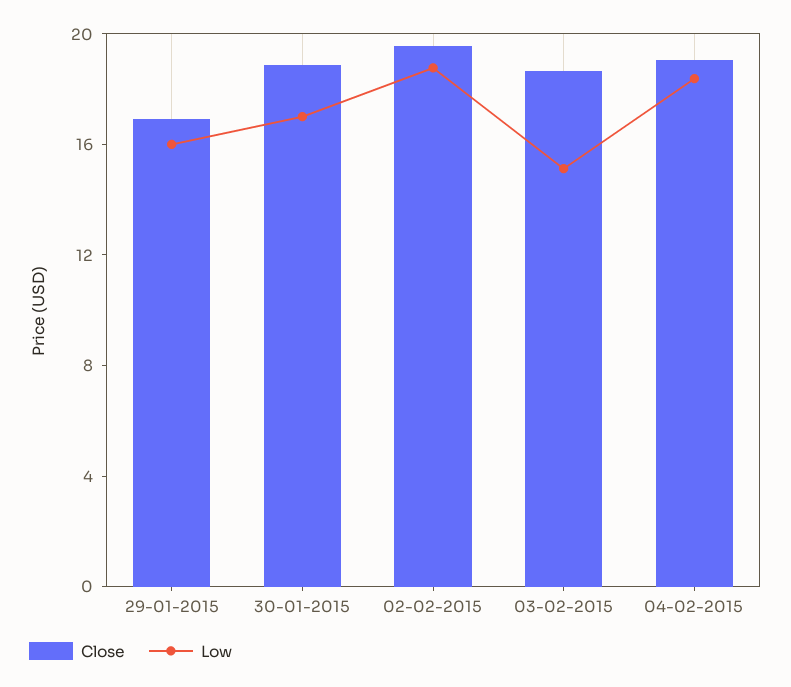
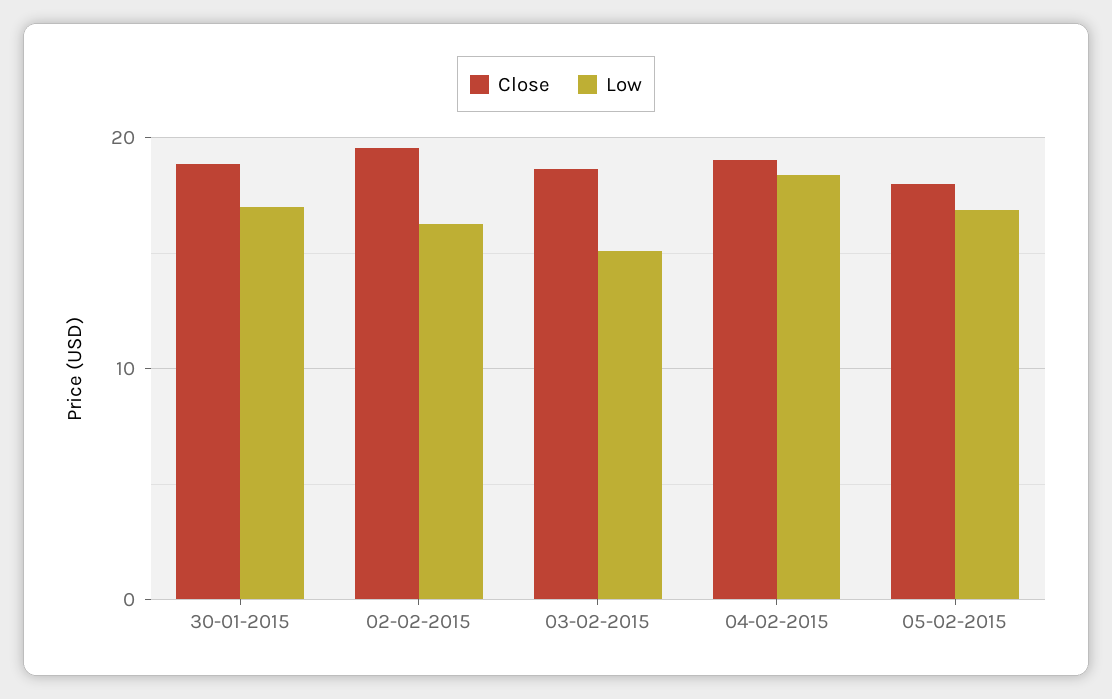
Close, 29-01-2015: 17 -> none
Low, 29-01-2015: 16 -> none
Low, 02-02-2015: 19 -> 16
Close, 05-02-2015: none -> 18
Low, 05-02-2015: none -> 17

